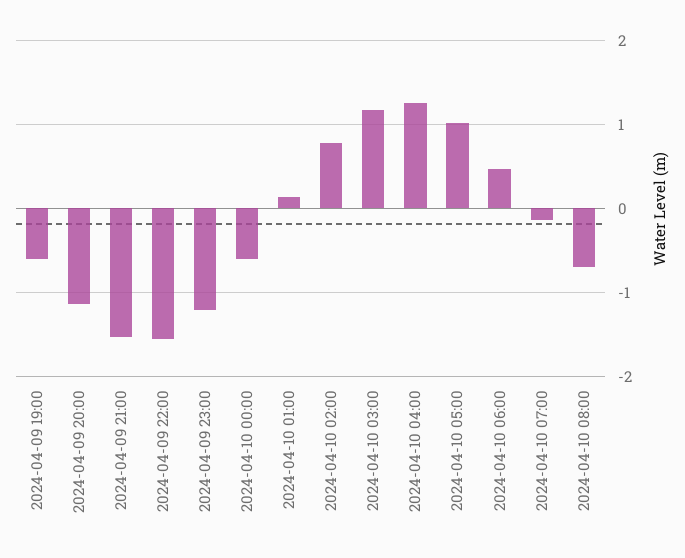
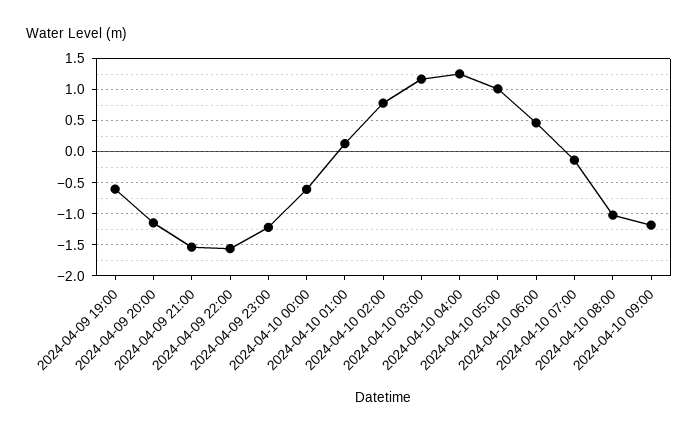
2024-04-10 08:00: -0.7 -> -1
2024-04-10 09:00: none -> -1.2

